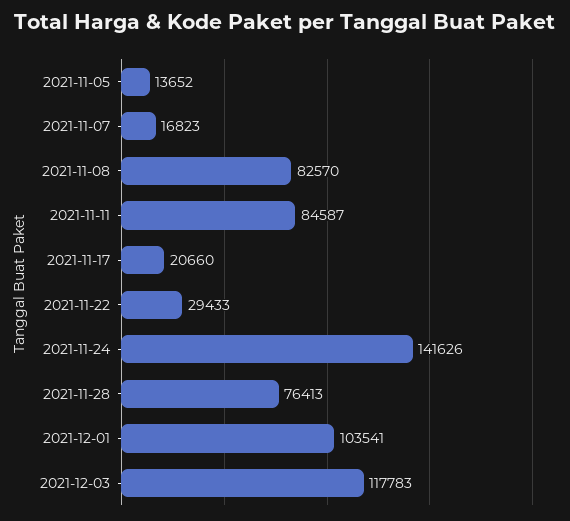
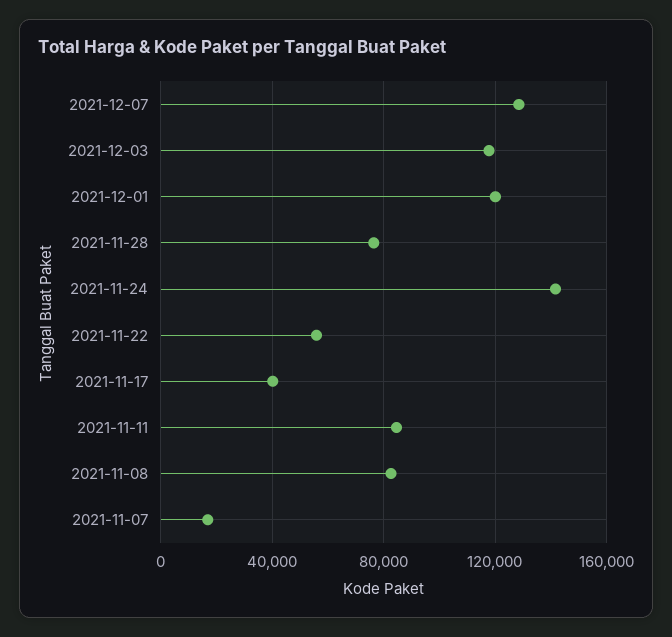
2021-11-05: 13652 -> none
2021-11-17: 20660 -> 40000
2021-11-22: 29433 -> 55000
2021-12-01: 103541 -> 120000
2021-12-07: none -> 130000

